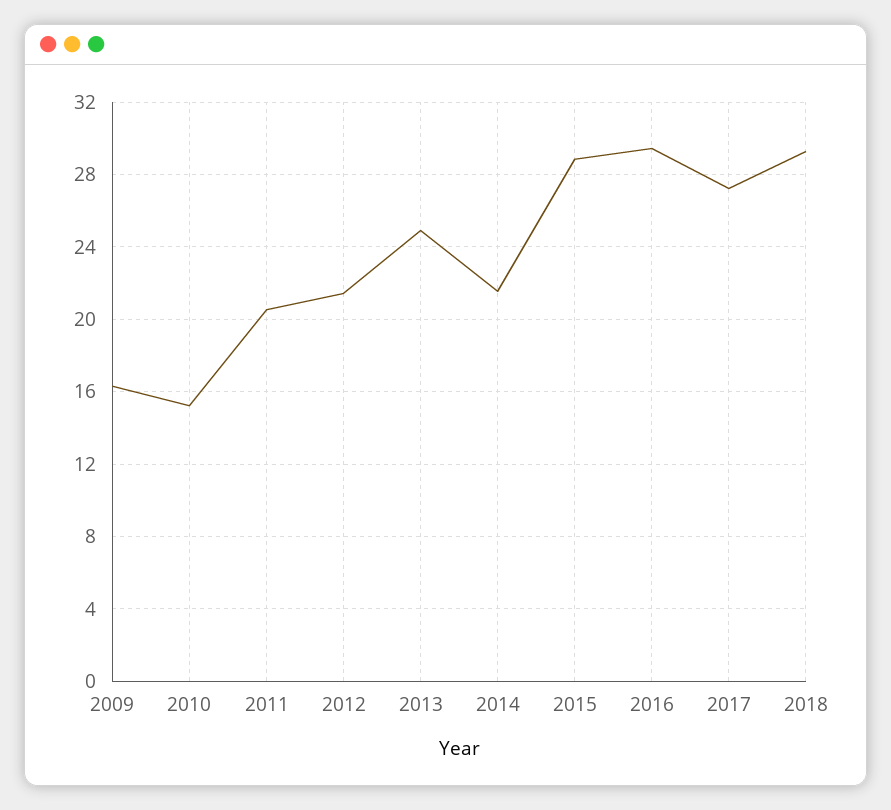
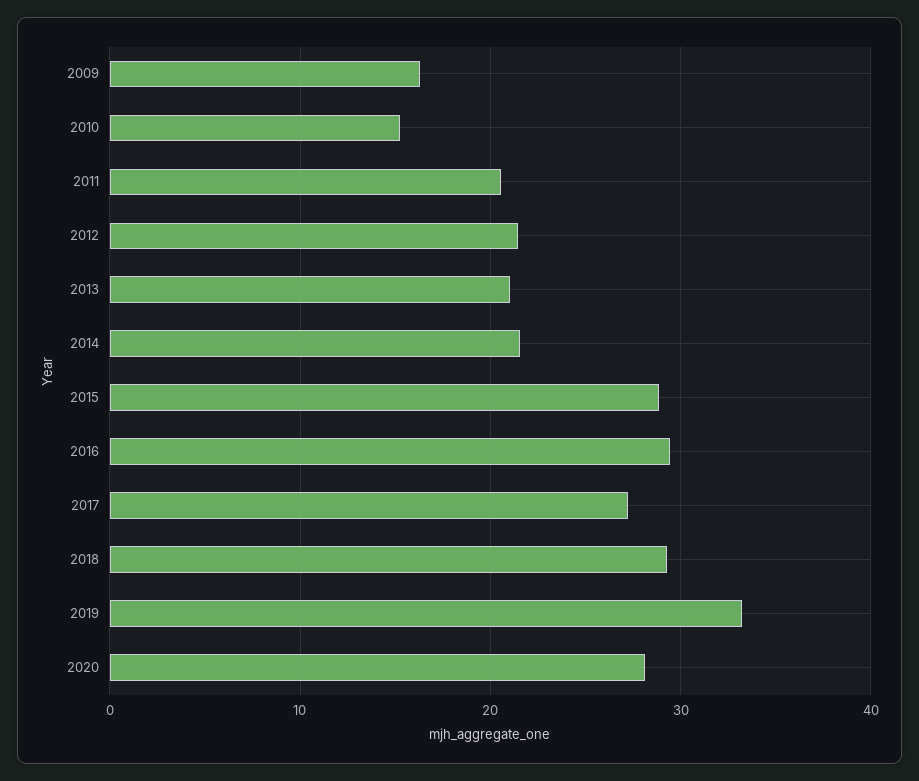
2013: 25 -> 21
2019: none -> 33
2020: none -> 28

